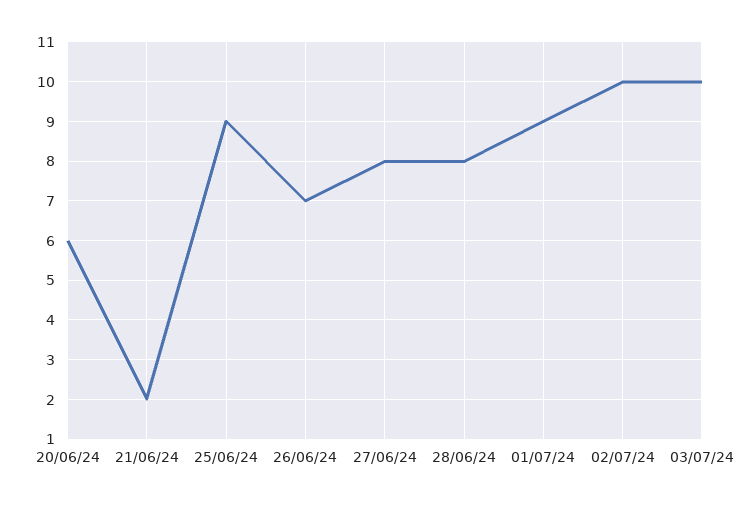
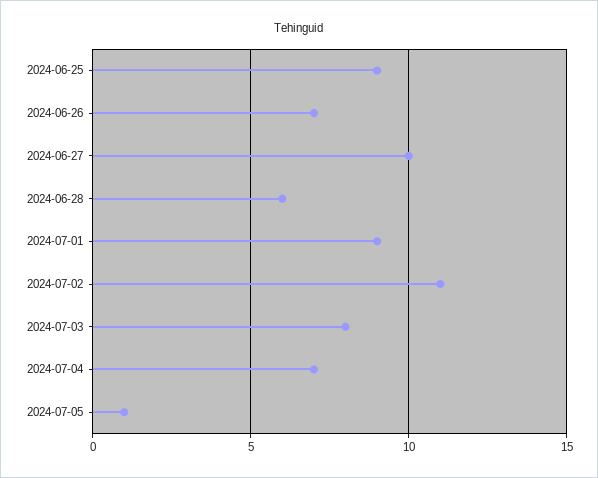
20/06/24: 6 -> none
21/06/24: 2 -> none
27/06/24: 8 -> 10
28/06/24: 8 -> 6
02/07/24: 10 -> 11
03/07/24: 10 -> 8
2024-07-04: none -> 7
2024-07-05: none -> 1

